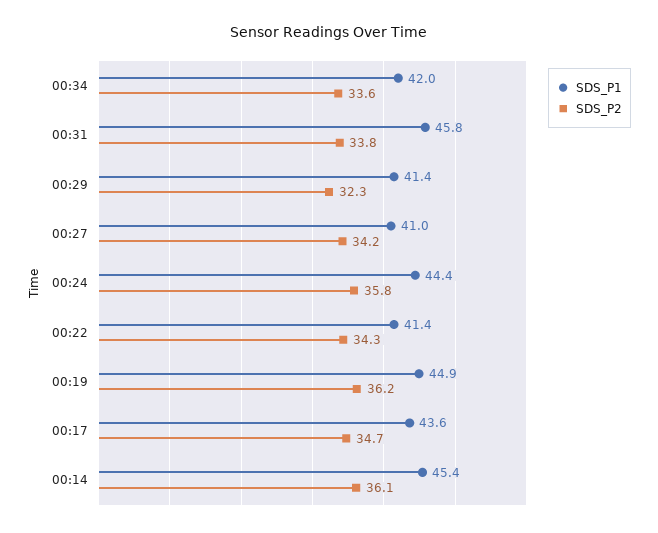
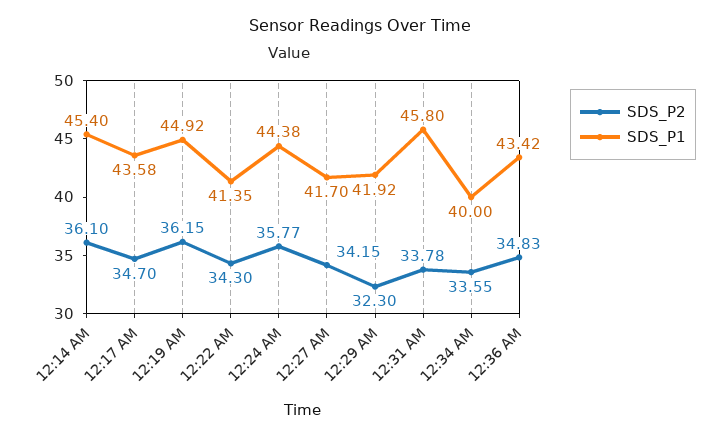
SDS_P1, 00:34: 42 -> 40
SDS_P1, 00:29: 41.4 -> 41.92
SDS_P1, 00:27: 41 -> 41.7
SDS_P2, 12:36 AM: none -> 34.83
SDS_P1, 12:36 AM: none -> 43.42

